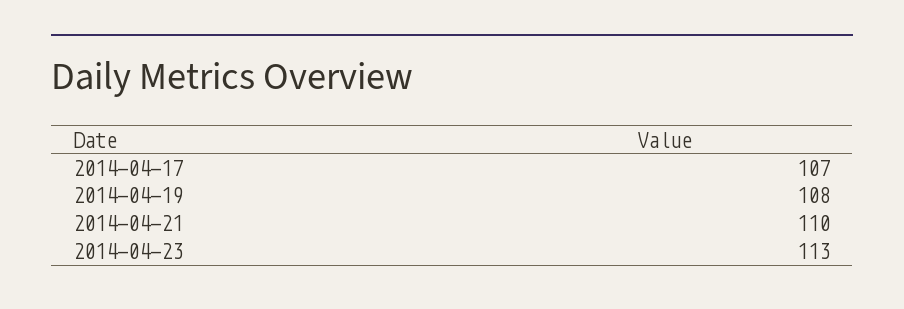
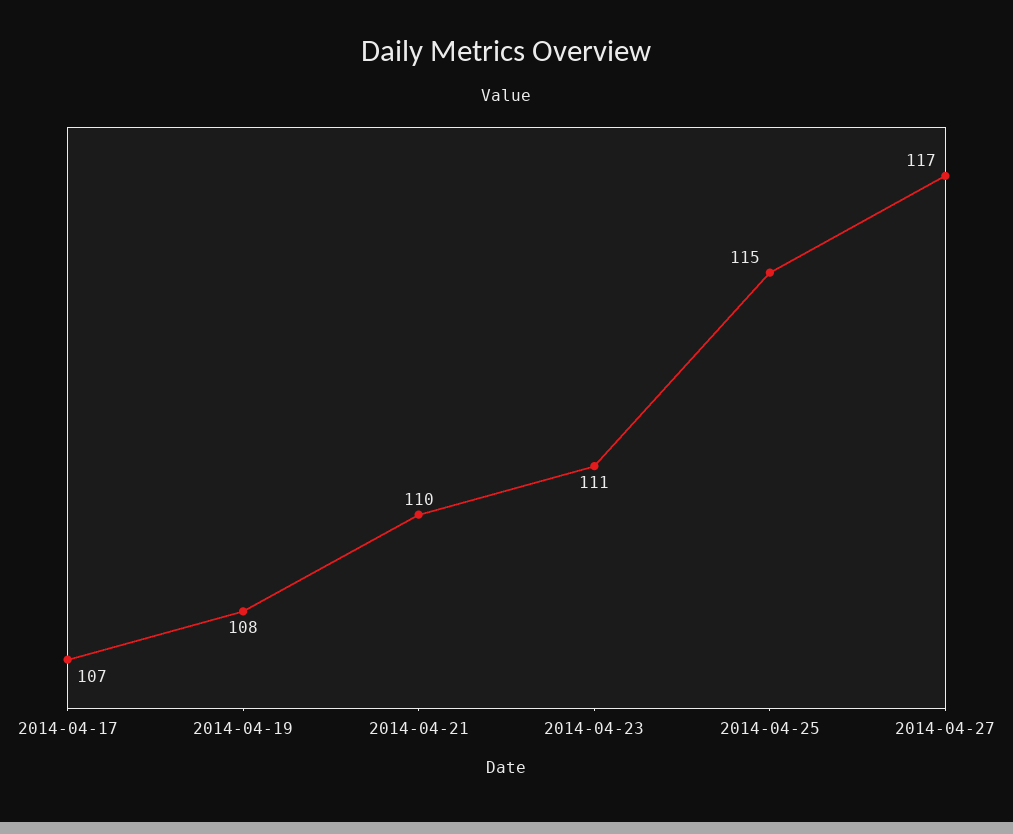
2014-04-23: 113 -> 111
2014-04-25: none -> 115
2014-04-27: none -> 117

